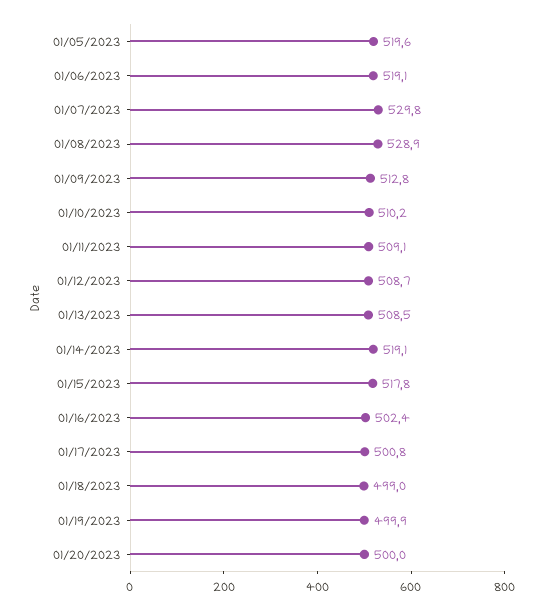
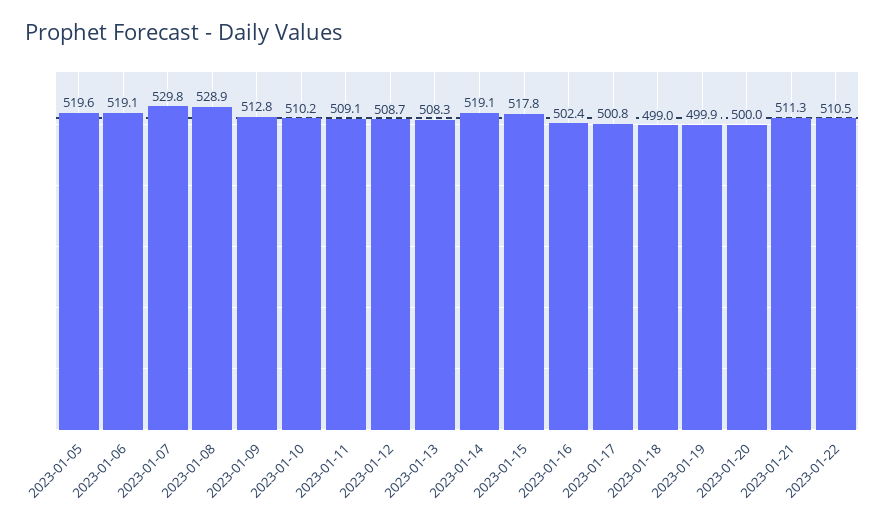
01/13/2023: 508.5 -> 508.3
2023-01-21: none -> 511.3
2023-01-22: none -> 510.5

